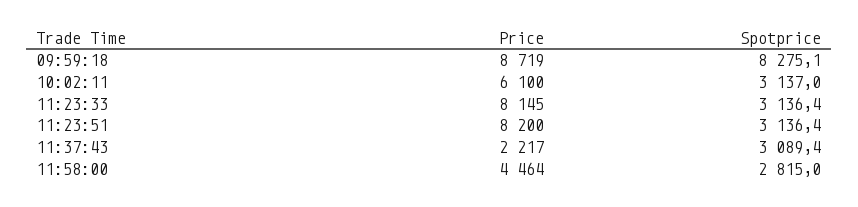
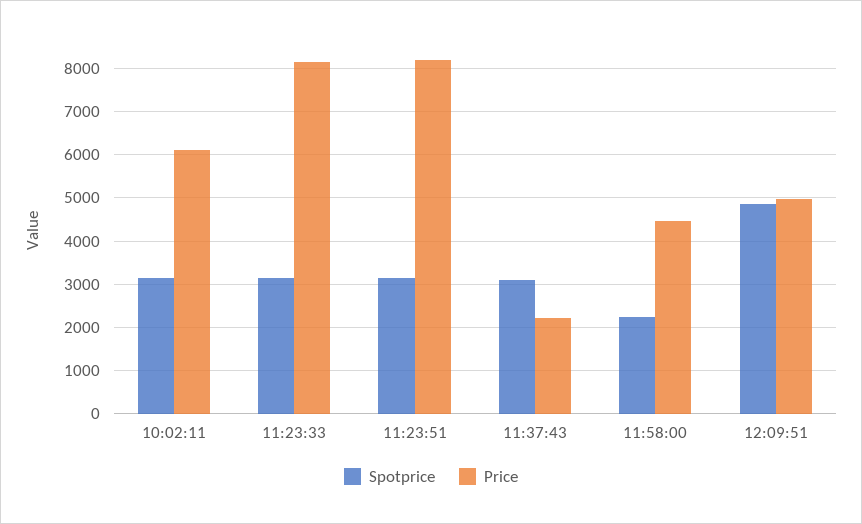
Price, 09:59:18: 8719 -> none
Spotprice, 09:59:18: 8275.1 -> none
Spotprice, 11:58:00: 2815 -> 2200
Spotprice, 12:09:51: none -> 4800
Price, 12:09:51: none -> 5000

